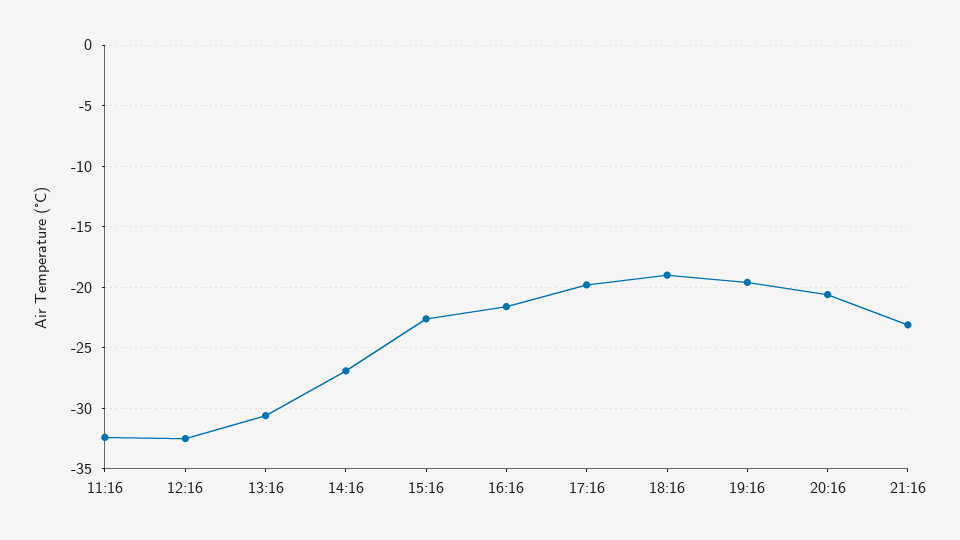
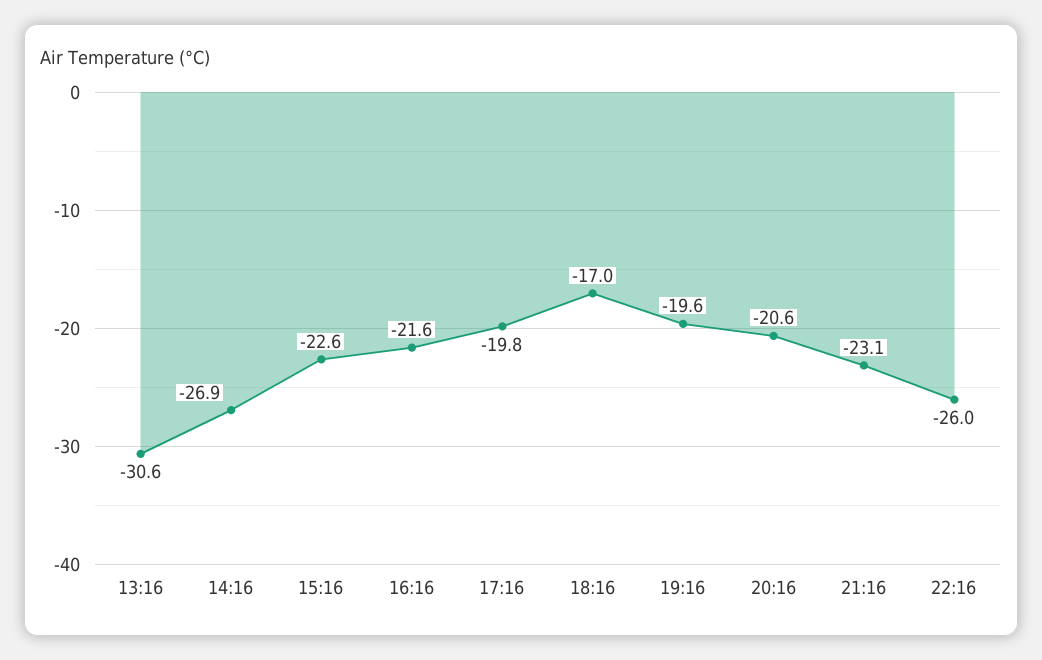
11:16: -32.5 -> none
12:16: -32.5 -> none
18:16: -19 -> -17
22:16: none -> -26

